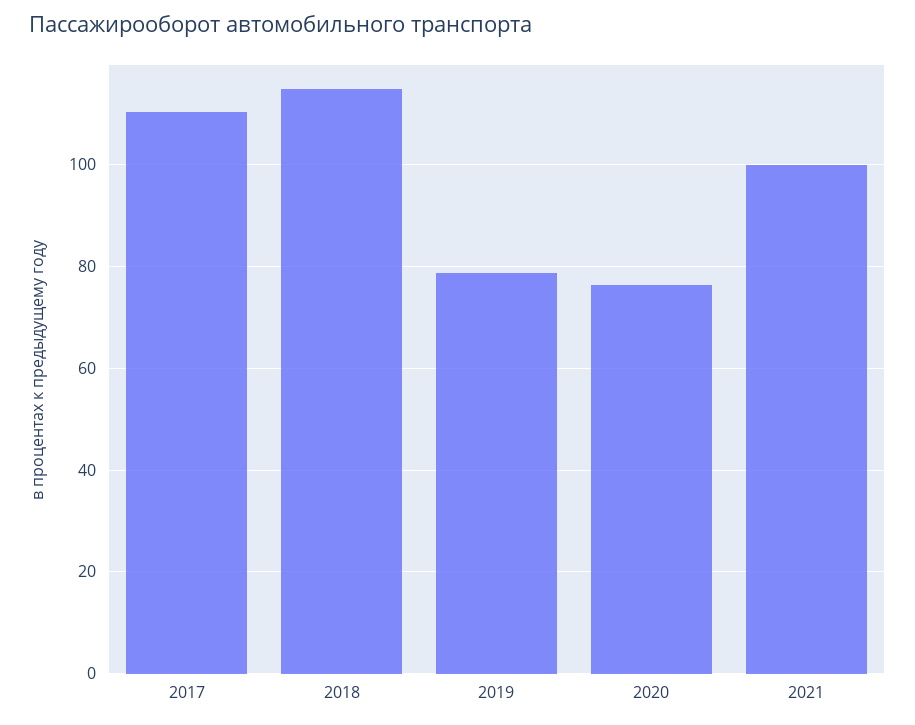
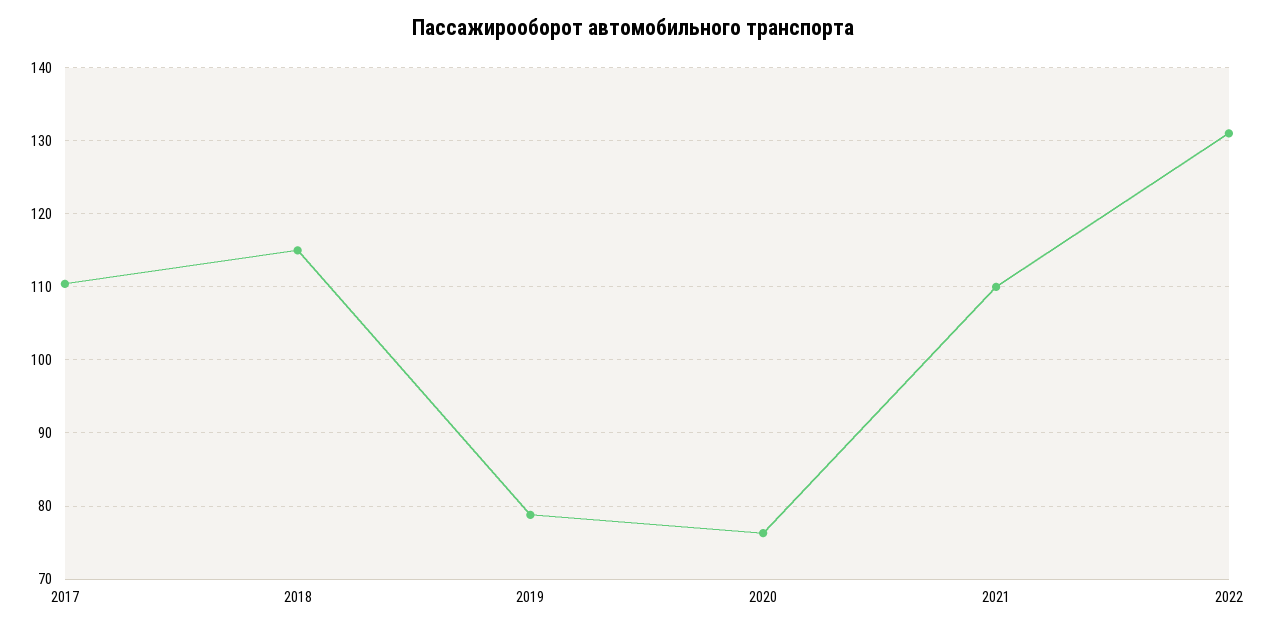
2021: 100 -> 110
2022: none -> 131

